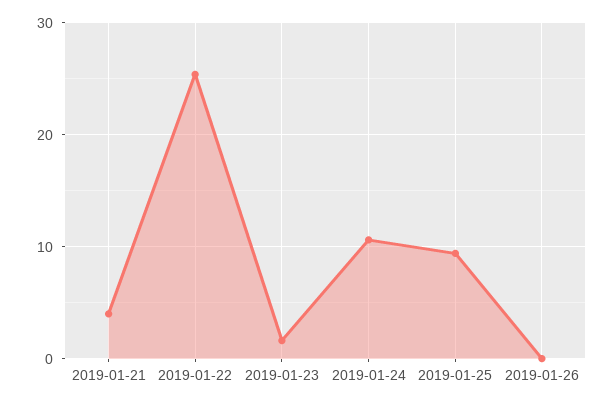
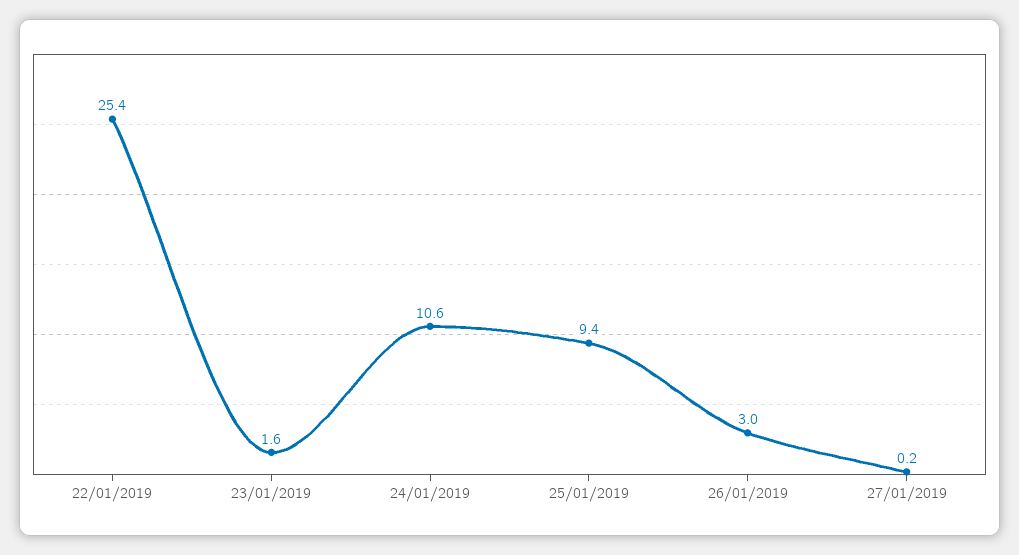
2019-01-21: 4 -> none
2019-01-26: 0 -> 3
27/01/2019: none -> 0.2

